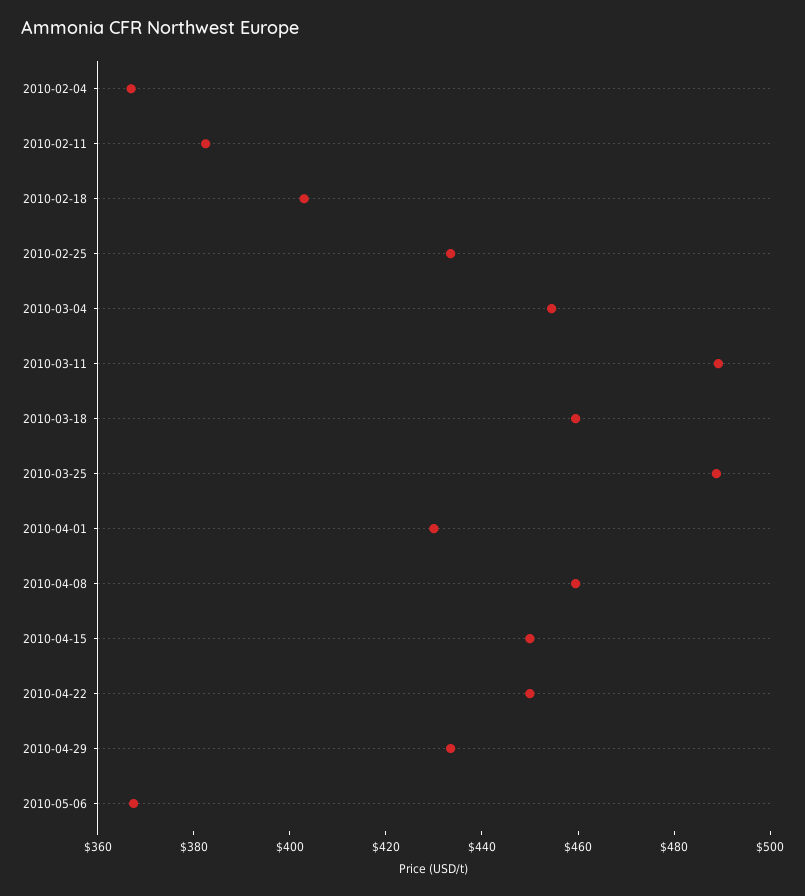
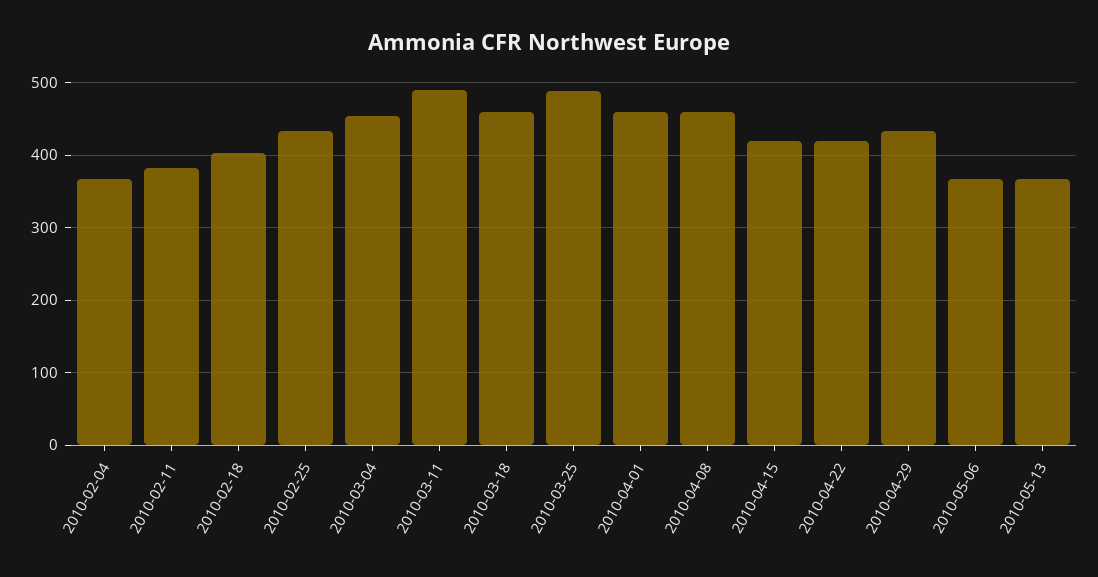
2010-04-01: 430 -> 460
2010-04-15: 450 -> 420
2010-04-22: 450 -> 420
2010-05-13: none -> 370

